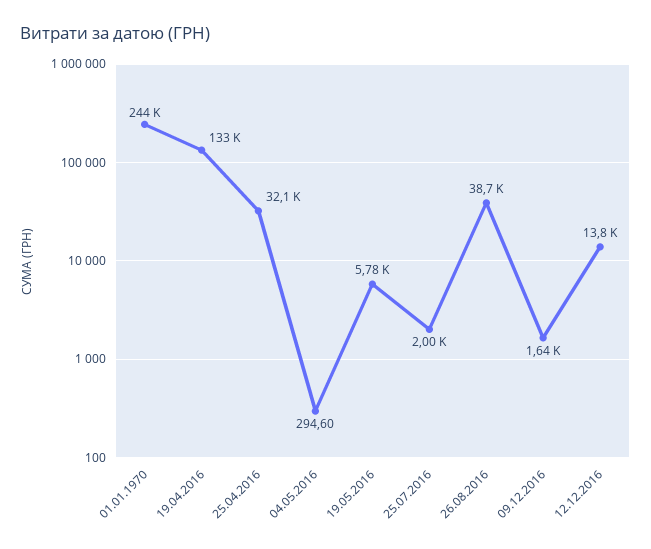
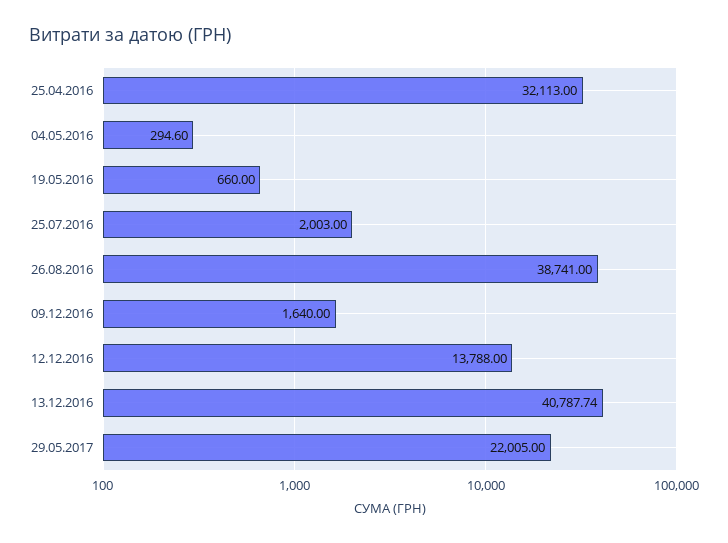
01.01.1970: 244000 -> none
19.04.2016: 133000 -> none
19.05.2016: 5780 -> 660
13.12.2016: none -> 40787.74
29.05.2017: none -> 22005

